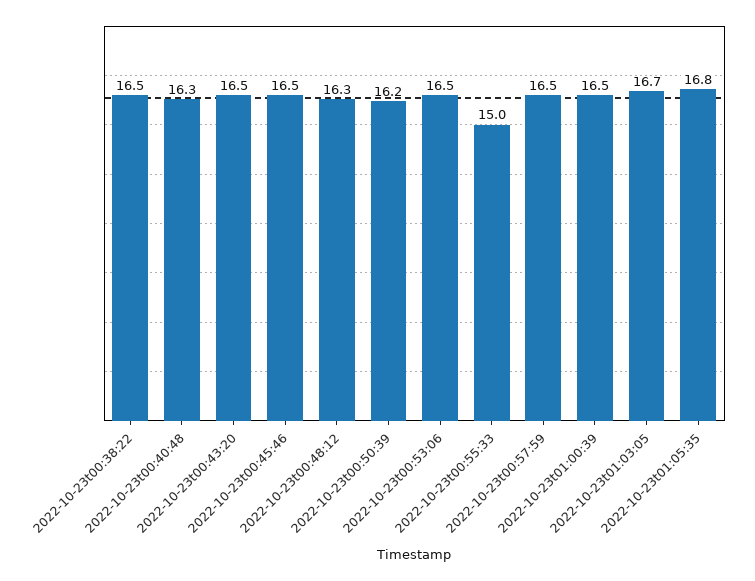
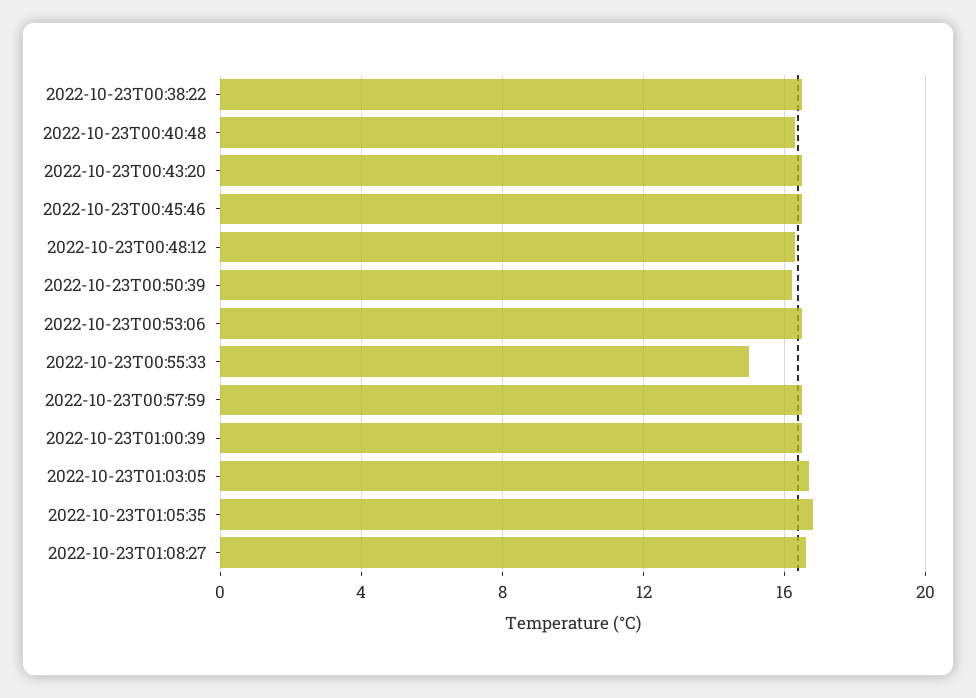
2022-10-23T01:08:27: none -> 16.5

